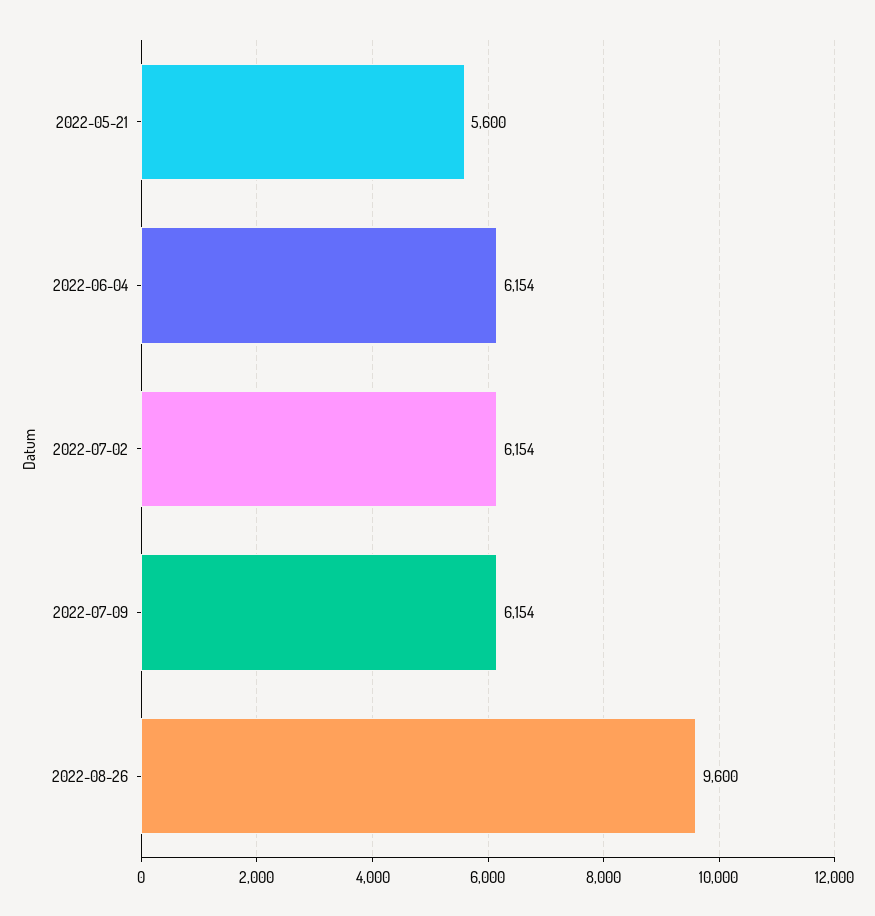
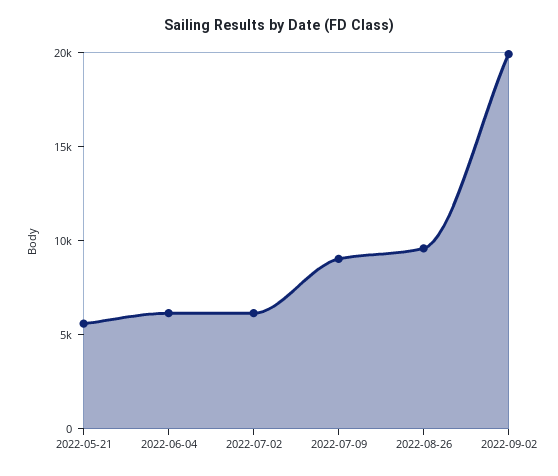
2022-07-09: 6154 -> 9000
2022-09-02: none -> 20000

